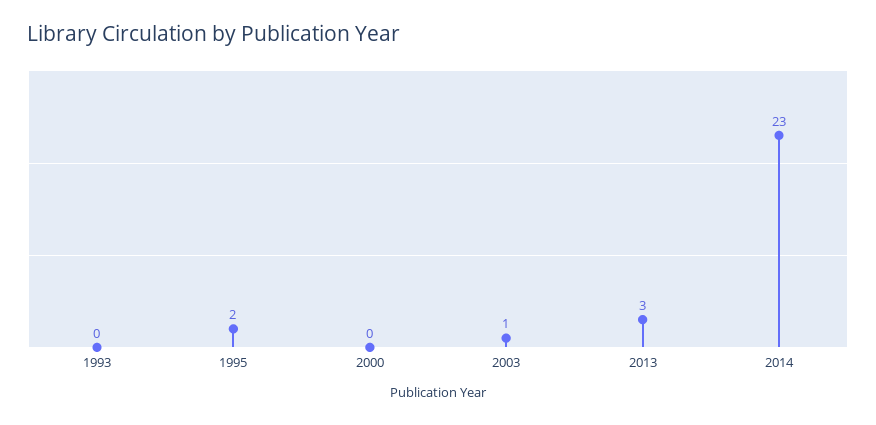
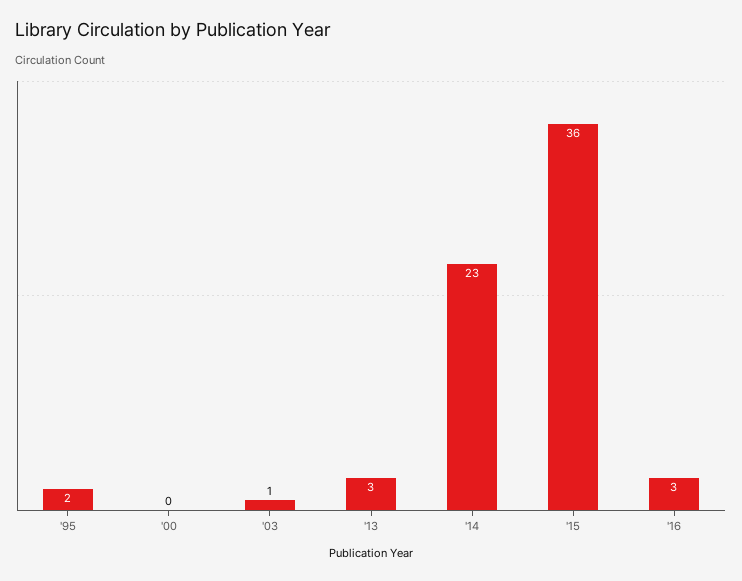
1993: 0 -> none
'15: none -> 36
'16: none -> 3

